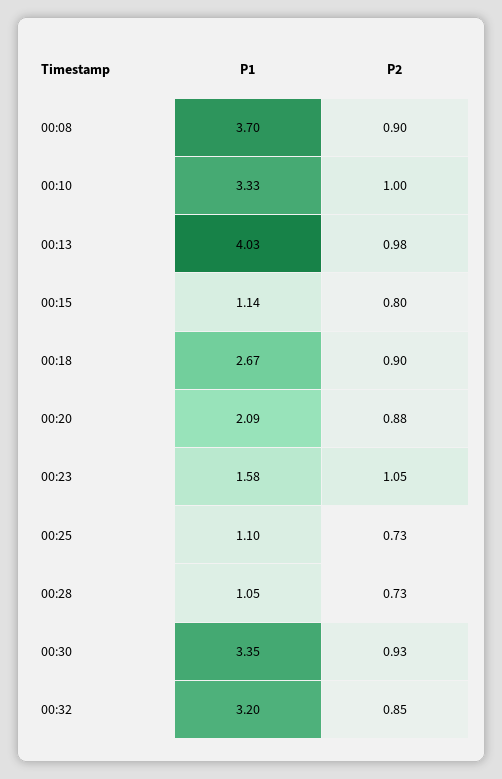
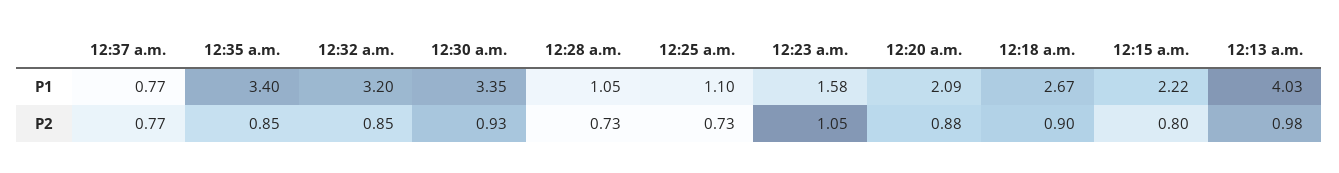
P1, 00:08: 3.7 -> none
P2, 00:08: 0.9 -> none
P1, 00:10: 3.33 -> none
P2, 00:10: 1 -> none
P1, 00:15: 1.14 -> 2.22
P1, 12:37 a.m.: none -> 0.77
P1, 12:35 a.m.: none -> 3.4
P2, 12:37 a.m.: none -> 0.77
P2, 12:35 a.m.: none -> 0.85

